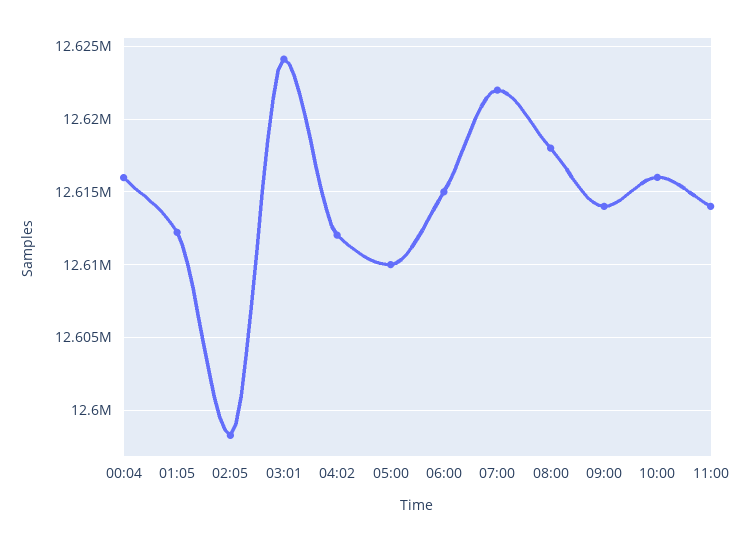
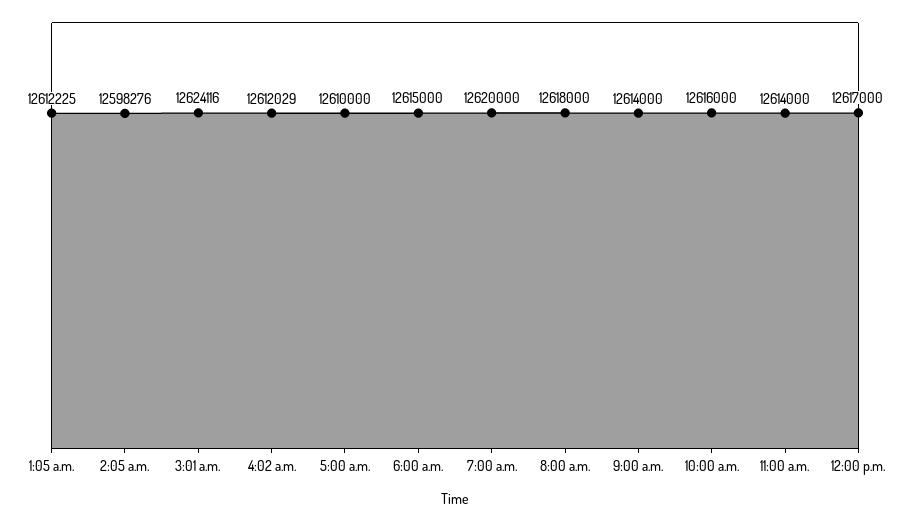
00:04: 12616000 -> none
07:00: 12622000 -> 12620000
12:00 p.m.: none -> 12617000

